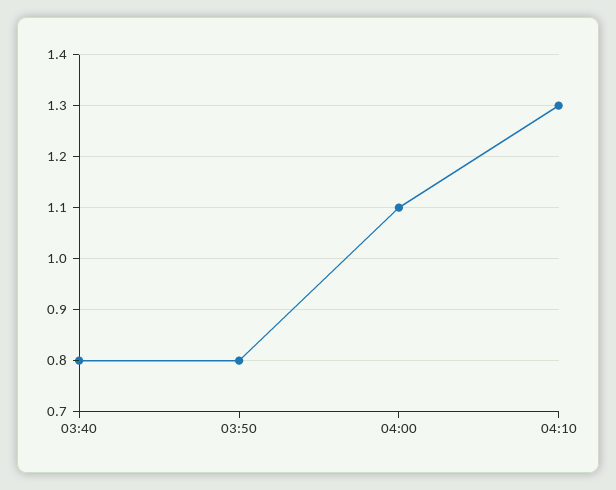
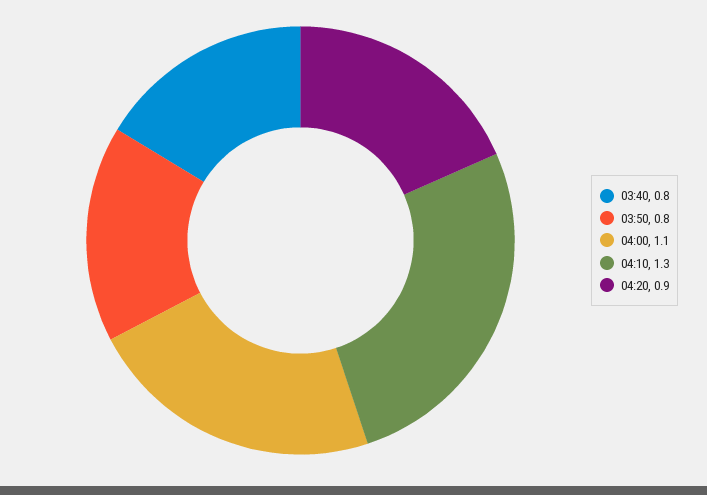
04:20: none -> 0.9

